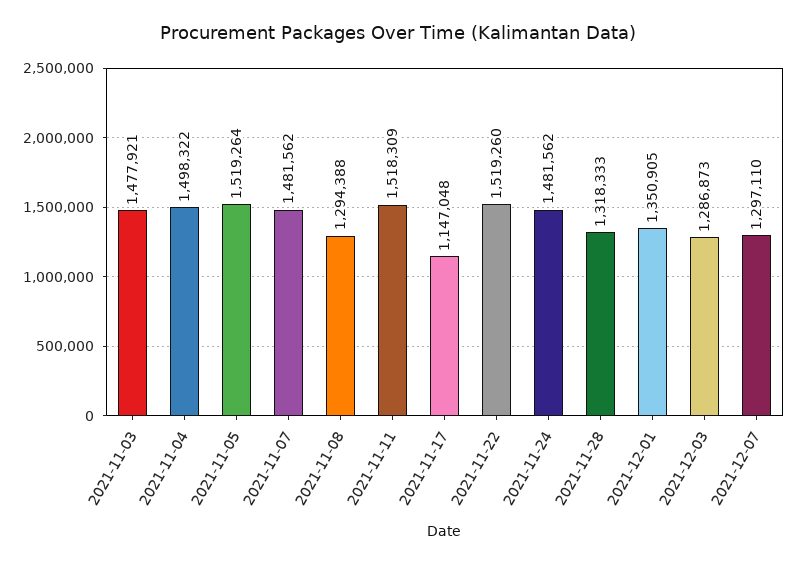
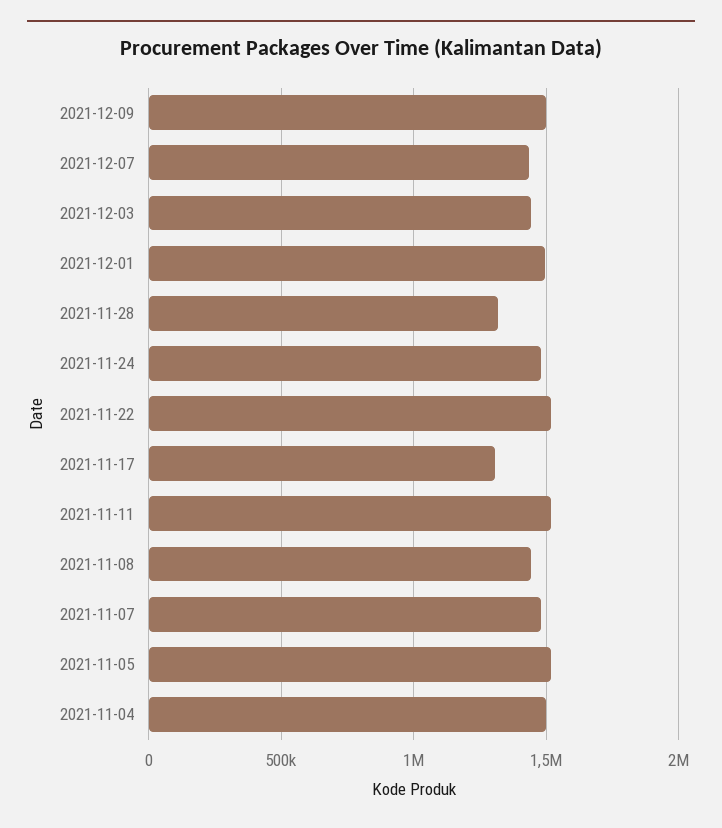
2021-11-03: 1477921 -> none
2021-11-08: 1294388 -> 1450000
2021-11-17: 1147048 -> 1300000
2021-12-01: 1350905 -> 1500000
2021-12-03: 1286873 -> 1450000
2021-12-07: 1297110 -> 1450000
2021-12-09: none -> 1500000

